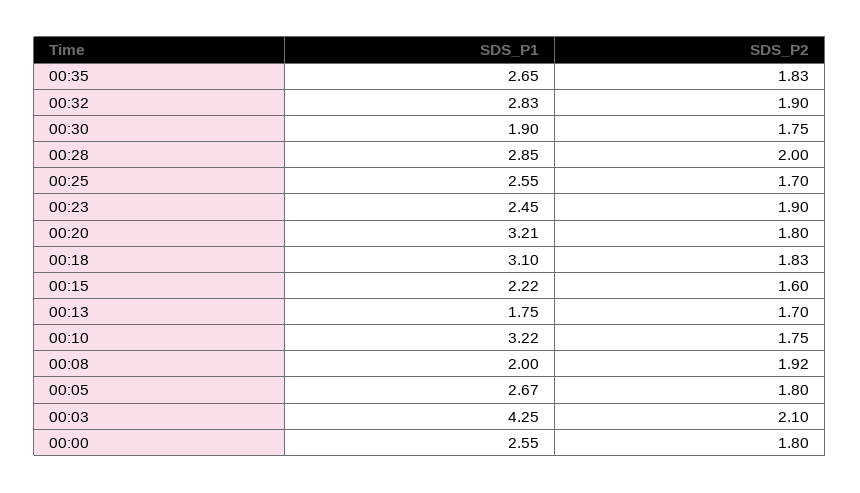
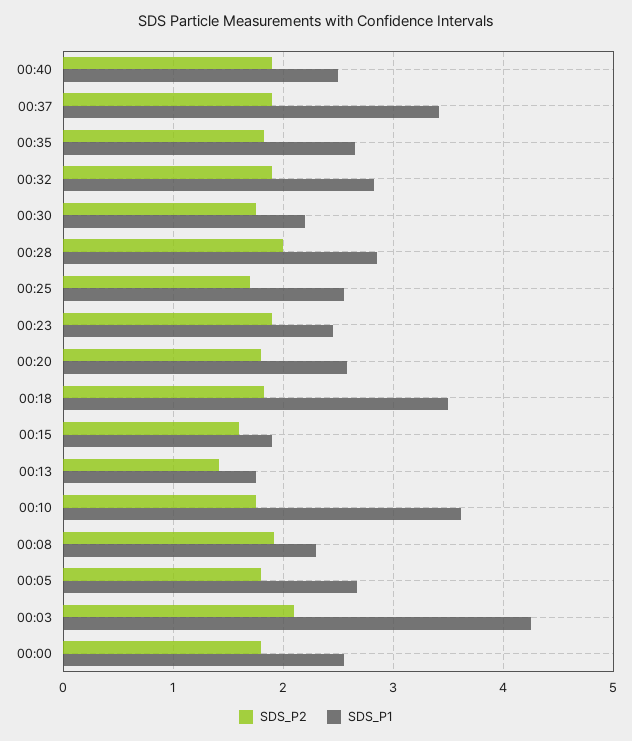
SDS_P1, 00:30: 1.9 -> 2.2
SDS_P1, 00:20: 3.21 -> 2.6
SDS_P1, 00:18: 3.1 -> 3.5
SDS_P1, 00:15: 2.22 -> 1.9
SDS_P2, 00:13: 1.7 -> 1.4
SDS_P1, 00:10: 3.22 -> 3.6
SDS_P1, 00:08: 2 -> 2.3
SDS_P2, 00:40: none -> 1.9
SDS_P1, 00:40: none -> 2.5
SDS_P2, 00:37: none -> 1.9
SDS_P1, 00:37: none -> 3.4

